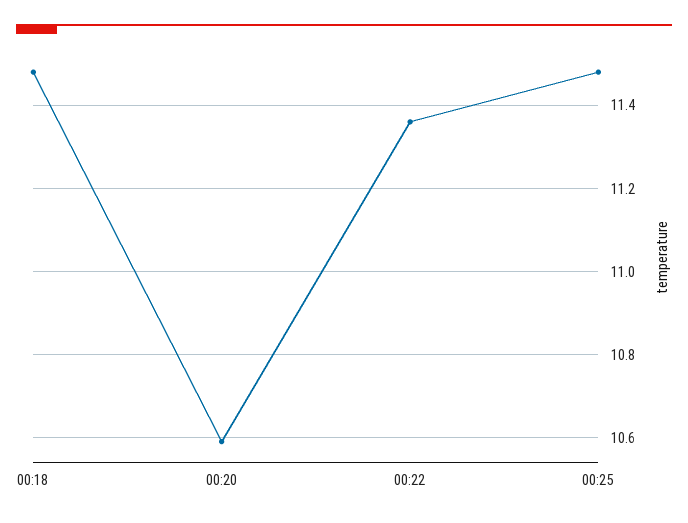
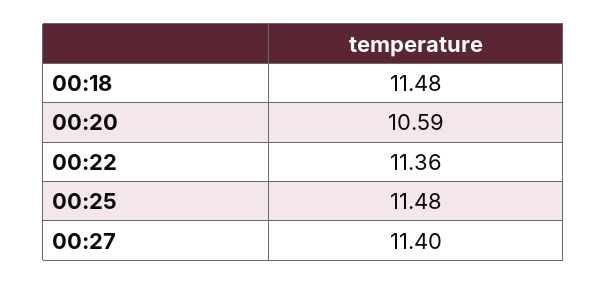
00:27: none -> 11.4

